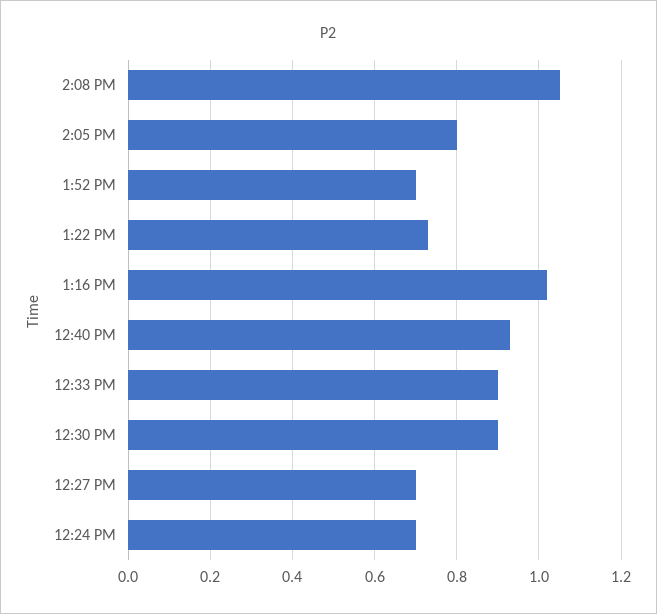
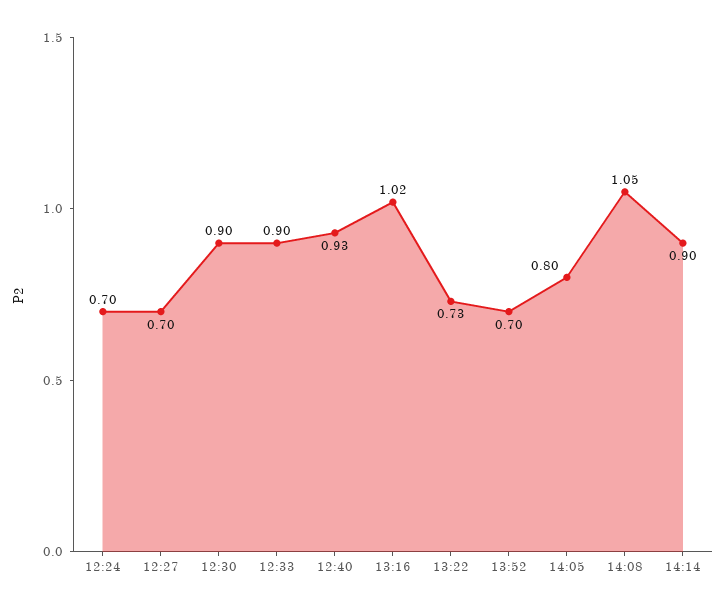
14:14: none -> 0.9

